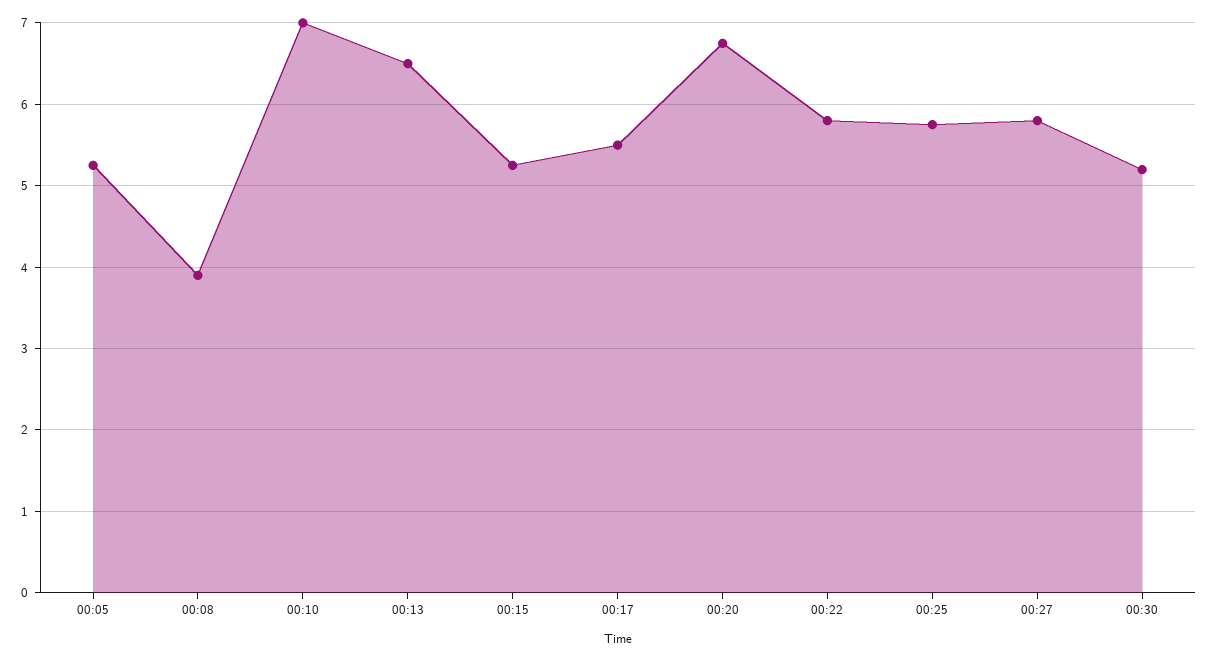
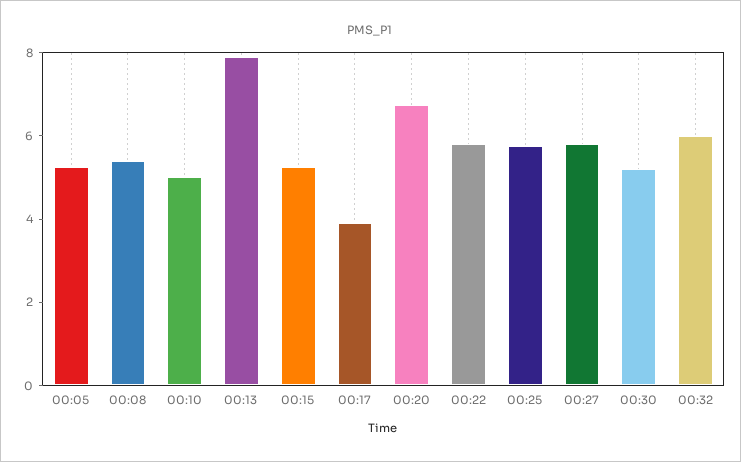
00:08: 3.9 -> 5.5
00:10: 7 -> 5
00:13: 6.5 -> 8
00:17: 5.5 -> 4
00:32: none -> 6

